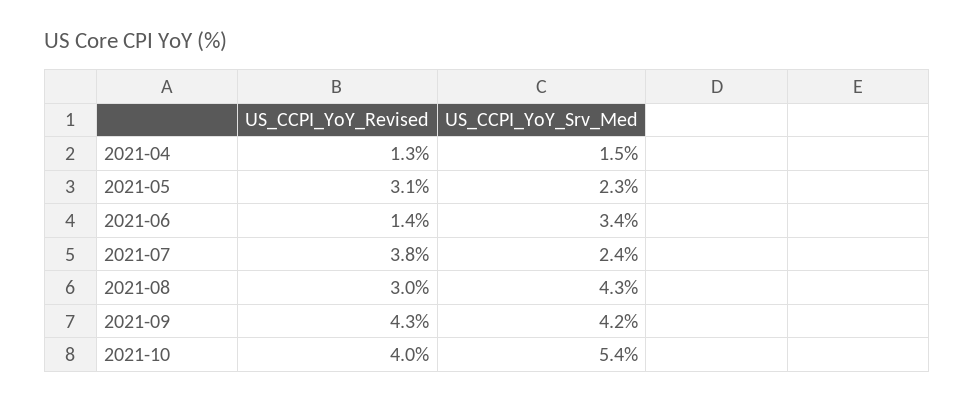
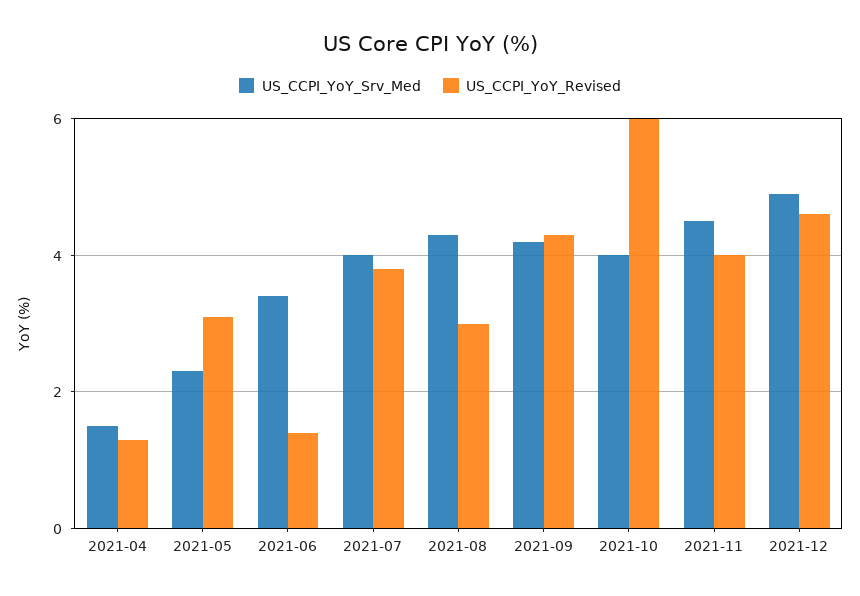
US_CCPI_YoY_Srv_Med, 2021-07: 2.4 -> 4
US_CCPI_YoY_Revised, 2021-10: 4 -> 6
US_CCPI_YoY_Srv_Med, 2021-10: 5.4 -> 4
US_CCPI_YoY_Srv_Med, 2021-11: none -> 4.5
US_CCPI_YoY_Revised, 2021-11: none -> 4
US_CCPI_YoY_Srv_Med, 2021-12: none -> 5
US_CCPI_YoY_Revised, 2021-12: none -> 4.5

